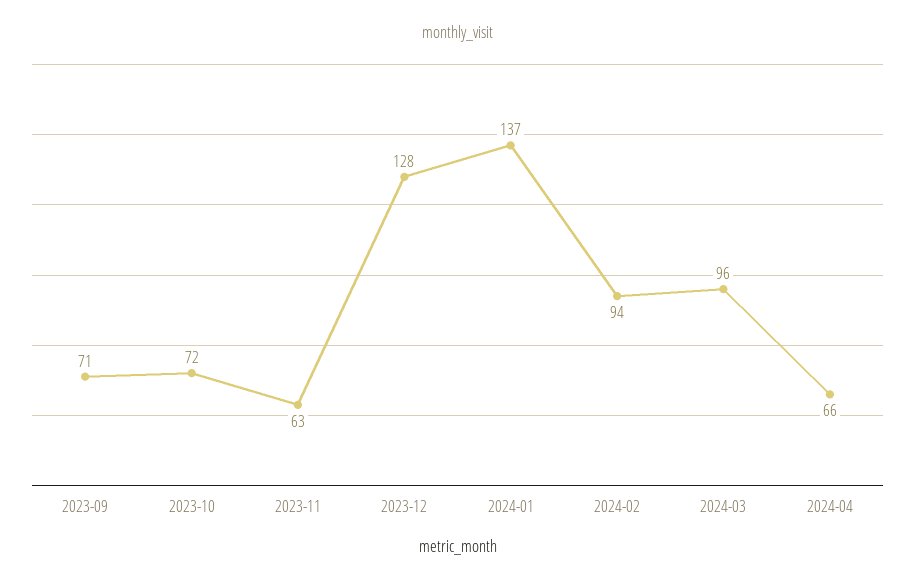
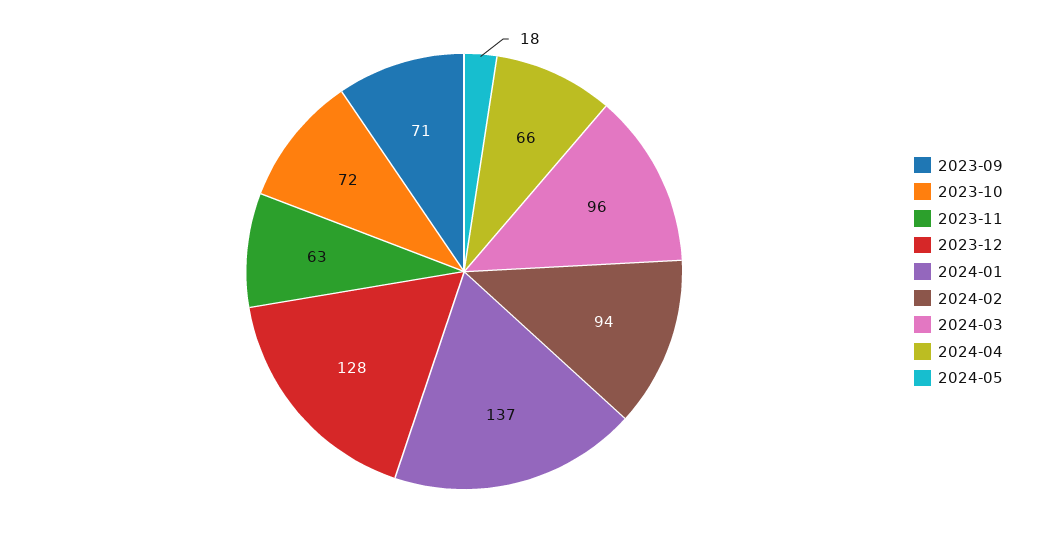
2024-05: none -> 18

